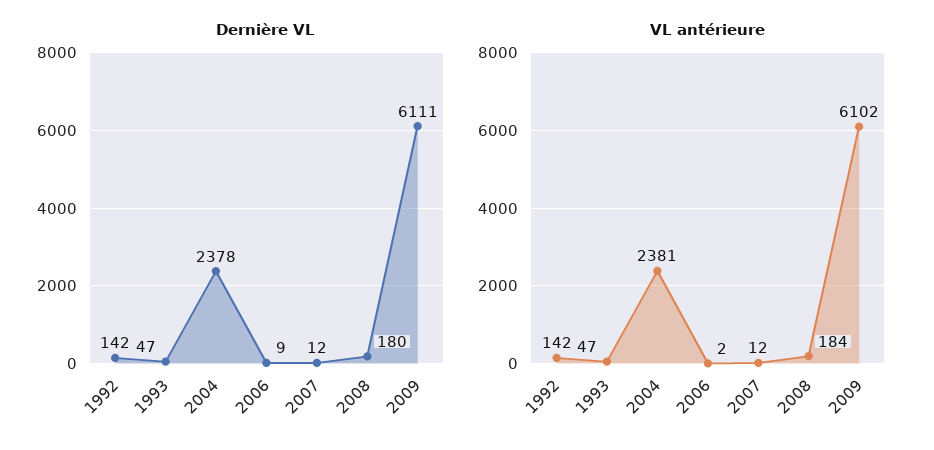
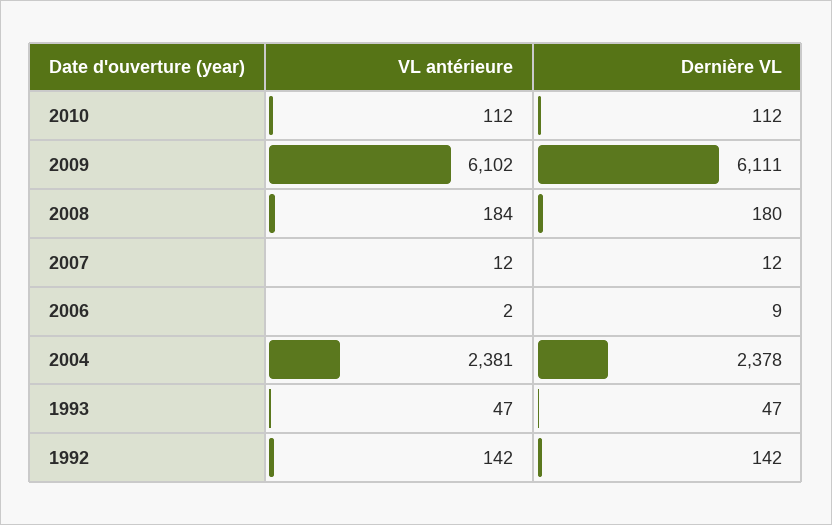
VL antérieure, 2010: none -> 112
Dernière VL, 2010: none -> 112

